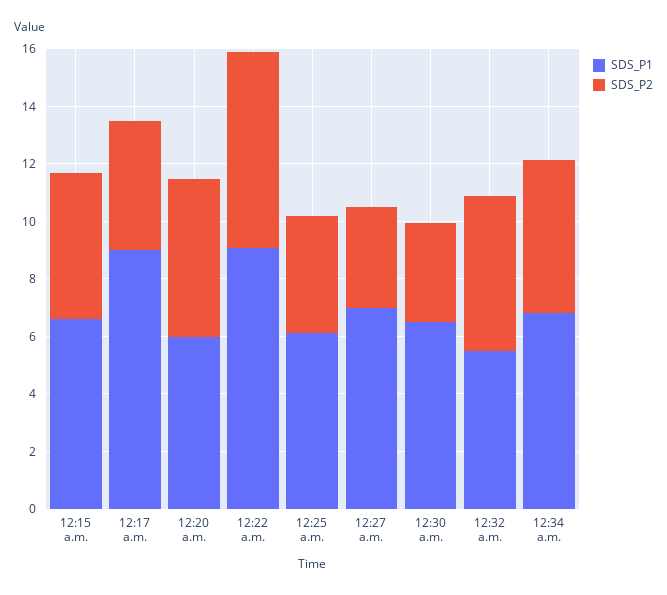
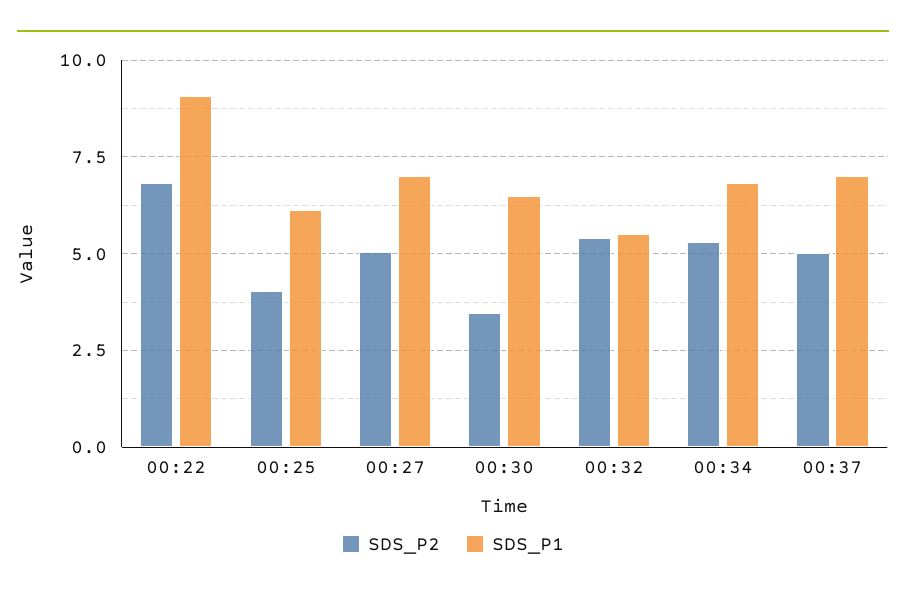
SDS_P1, 12:15 a.m.: 6.5 -> none
SDS_P2, 12:15 a.m.: 5 -> none
SDS_P1, 12:17 a.m.: 9 -> none
SDS_P2, 12:17 a.m.: 4.5 -> none
SDS_P1, 12:20 a.m.: 6 -> none
SDS_P2, 12:20 a.m.: 5.5 -> none
SDS_P2, 12:27 a.m.: 3.5 -> 5
SDS_P2, 00:37: none -> 5
SDS_P1, 00:37: none -> 7

